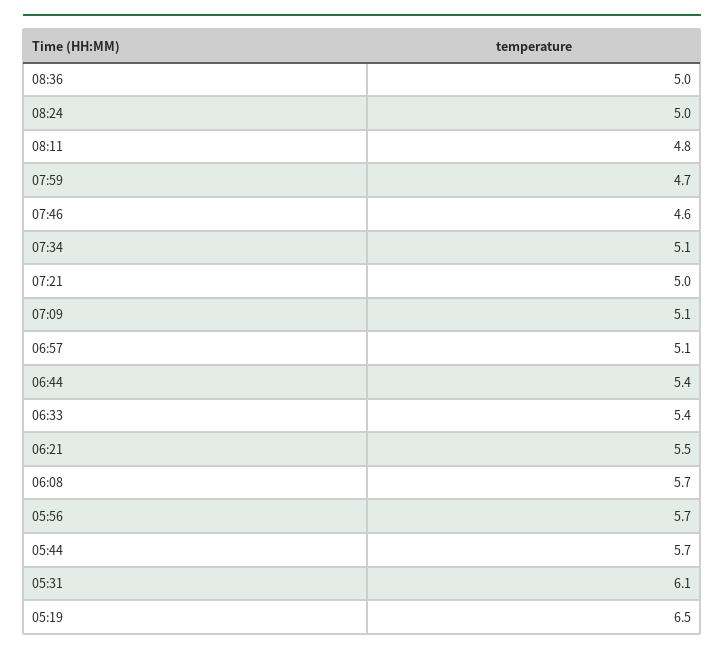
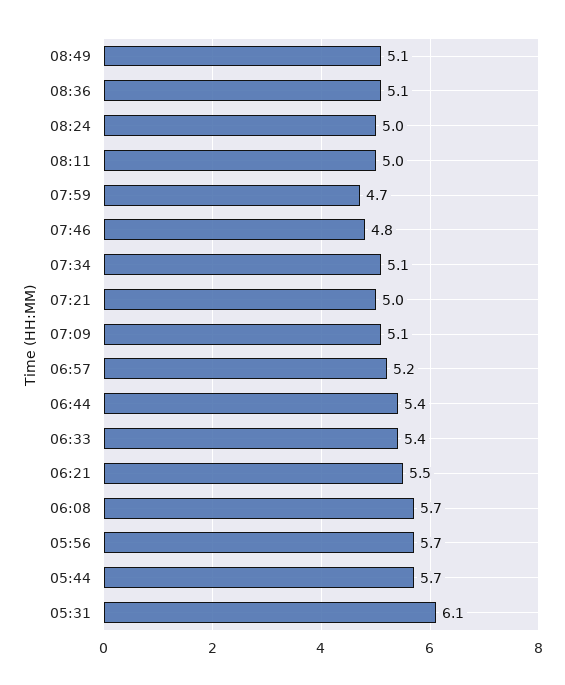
08:36: 5 -> 5.1
08:11: 4.8 -> 5
07:46: 4.6 -> 4.8
06:57: 5.1 -> 5.2
05:19: 6.5 -> none
08:49: none -> 5.1

